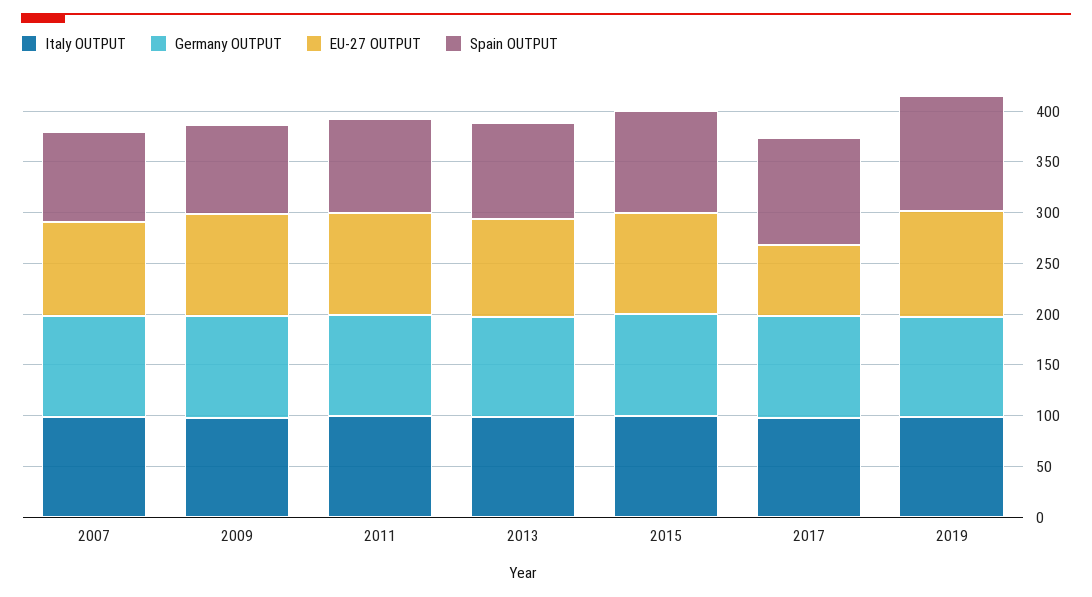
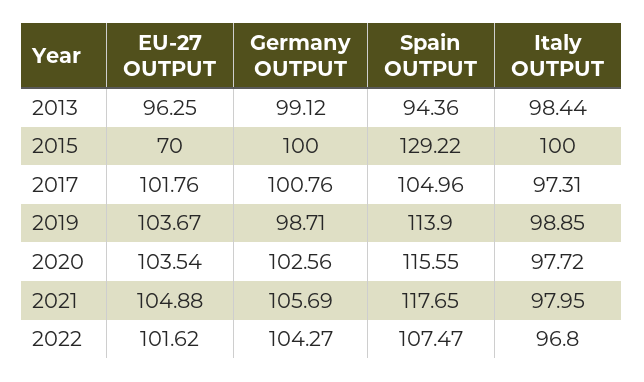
Italy OUTPUT, 2007: 100 -> none
Germany OUTPUT, 2007: 100 -> none
EU-27 OUTPUT, 2007: 90 -> none
Spain OUTPUT, 2007: 90 -> none
Italy OUTPUT, 2009: 100 -> none
Germany OUTPUT, 2009: 100 -> none
EU-27 OUTPUT, 2009: 100 -> none
Spain OUTPUT, 2009: 90 -> none
Italy OUTPUT, 2011: 100 -> none
Germany OUTPUT, 2011: 100 -> none
EU-27 OUTPUT, 2011: 100 -> none
Spain OUTPUT, 2011: 90 -> none
EU-27 OUTPUT, 2015: 100 -> 70
Spain OUTPUT, 2015: 100 -> 129.22
EU-27 OUTPUT, 2017: 70 -> 101.76
EU-27 OUTPUT, 2020: none -> 103.54
Germany OUTPUT, 2020: none -> 102.56
Spain OUTPUT, 2020: none -> 115.55
Italy OUTPUT, 2020: none -> 97.72
EU-27 OUTPUT, 2021: none -> 104.88
Germany OUTPUT, 2021: none -> 105.69
Spain OUTPUT, 2021: none -> 117.65
Italy OUTPUT, 2021: none -> 97.95
EU-27 OUTPUT, 2022: none -> 101.62
Germany OUTPUT, 2022: none -> 104.27
Spain OUTPUT, 2022: none -> 107.47
Italy OUTPUT, 2022: none -> 96.8

